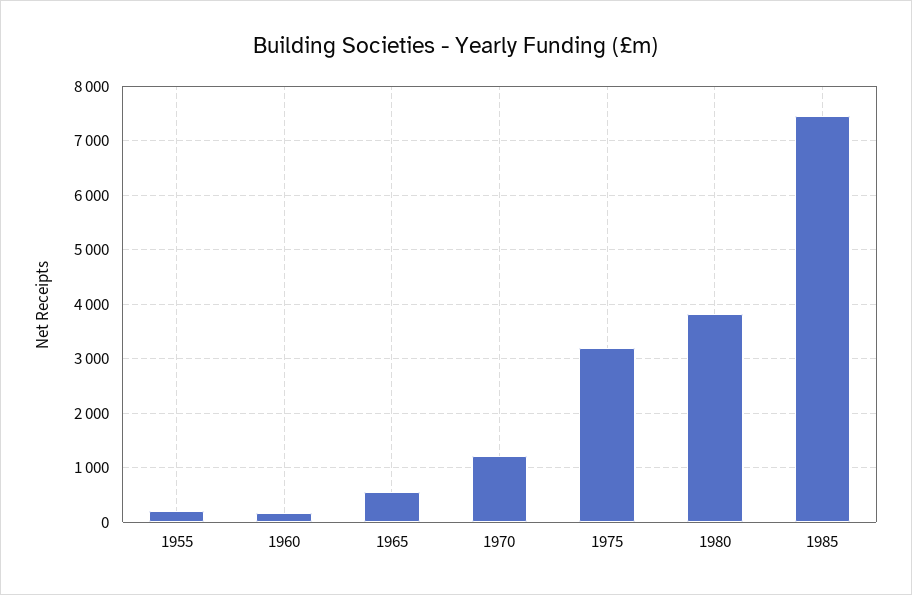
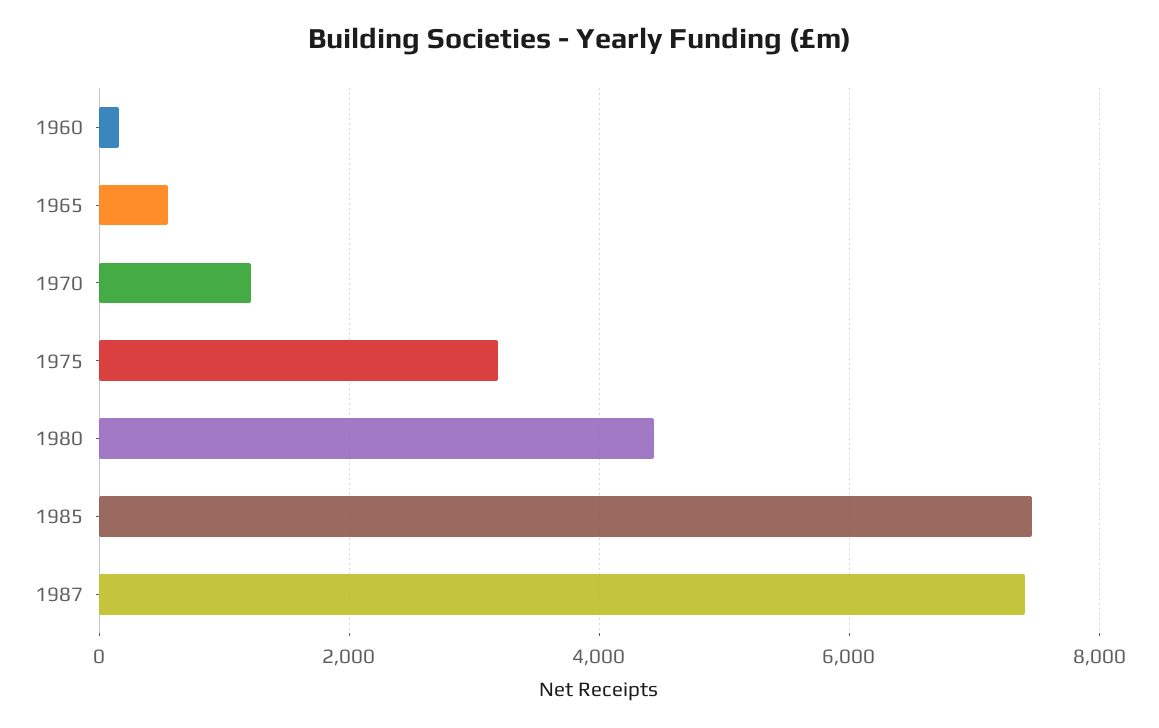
1955: 200 -> none
1980: 3800 -> 4400
1987: none -> 7400

